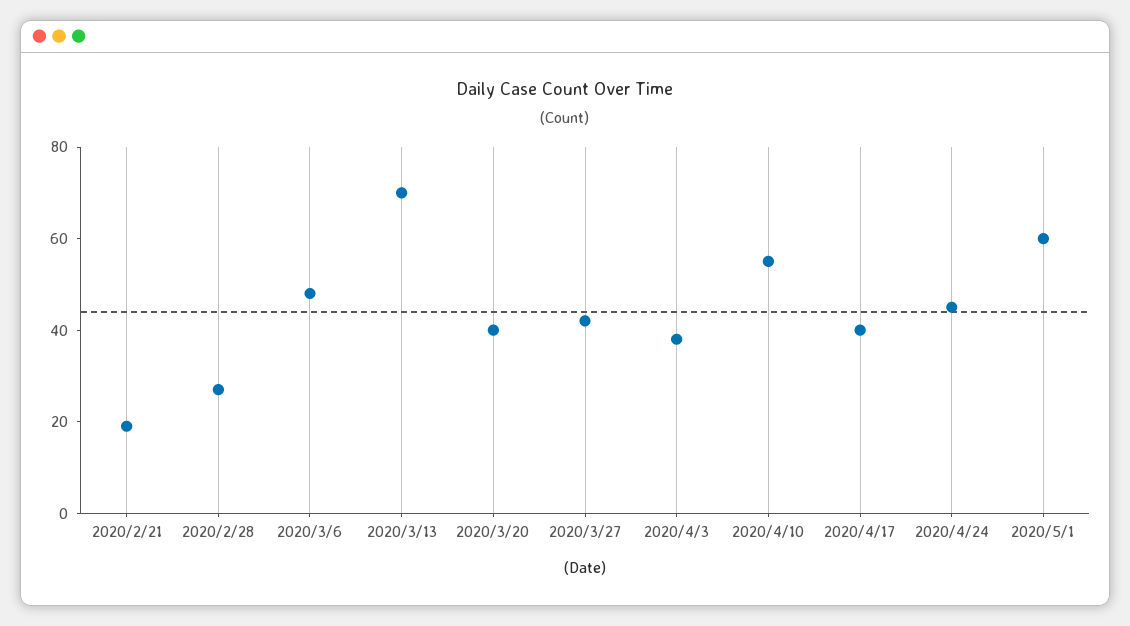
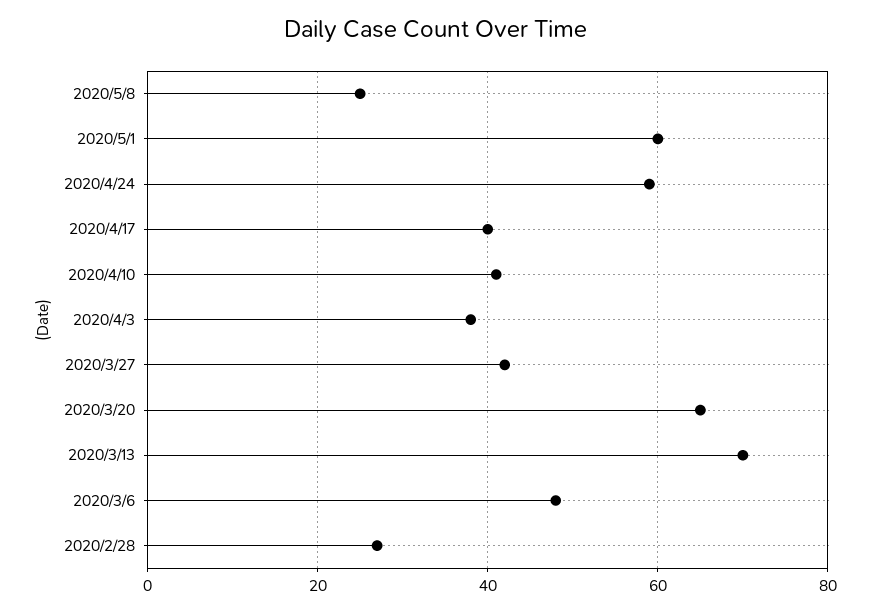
2020/2/21: 20 -> none
2020/3/20: 40 -> 65
2020/4/10: 55 -> 40
2020/4/24: 45 -> 60
2020/5/8: none -> 25

